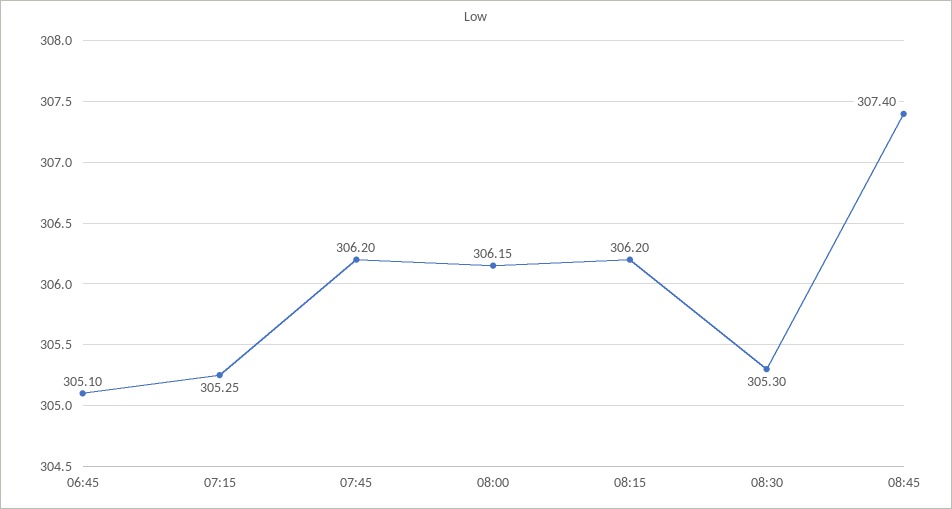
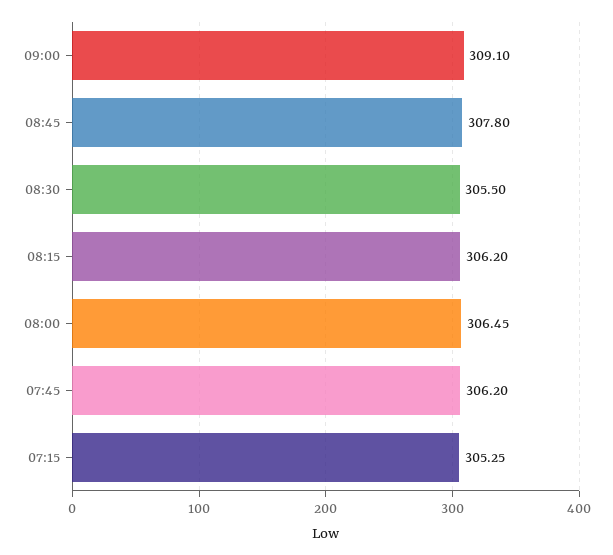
06:45: 305.1 -> none
08:00: 306.15 -> 306.45
08:30: 305.3 -> 305.5
08:45: 307.4 -> 307.8
09:00: none -> 309.1

